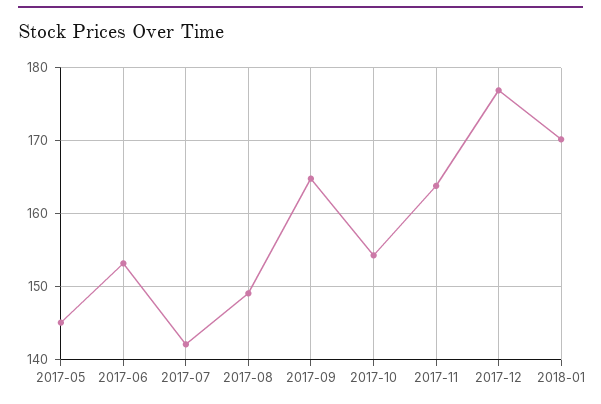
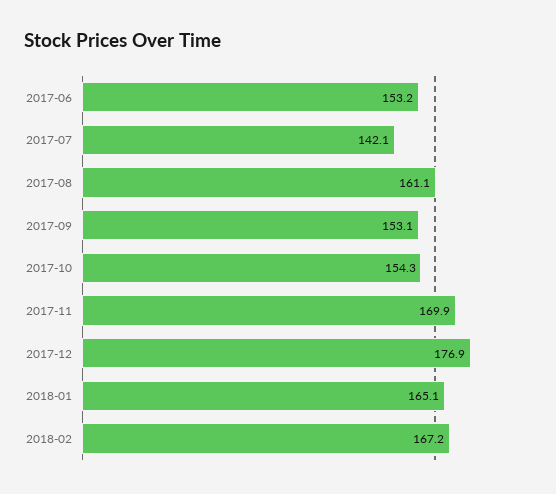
2017-05: 145 -> none
2017-08: 149 -> 161.1
2017-09: 165 -> 153.1
2017-11: 164 -> 169.9
2018-01: 170 -> 165.1
2018-02: none -> 167.2

